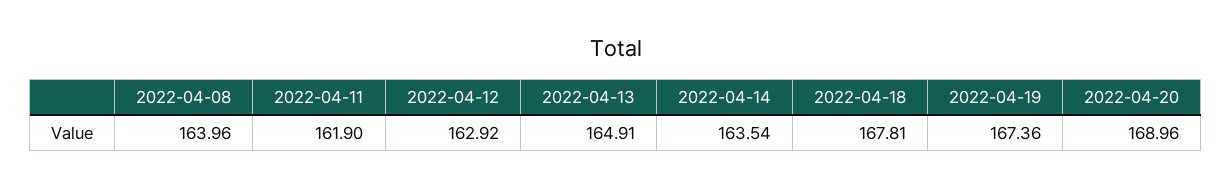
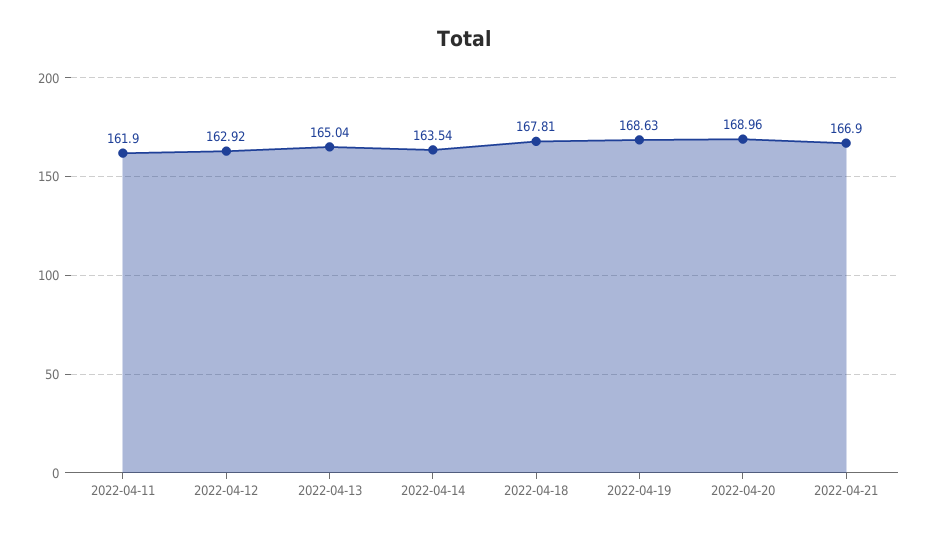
2022-04-08: 163.96 -> none
2022-04-13: 164.91 -> 165.04
2022-04-19: 167.36 -> 168.63
2022-04-21: none -> 166.9

